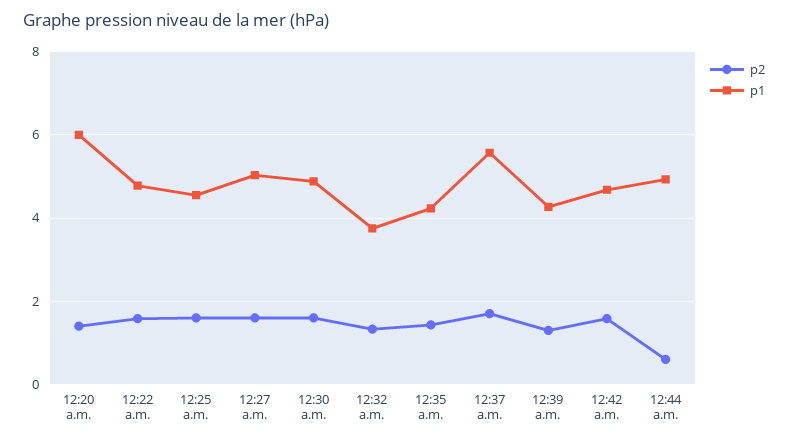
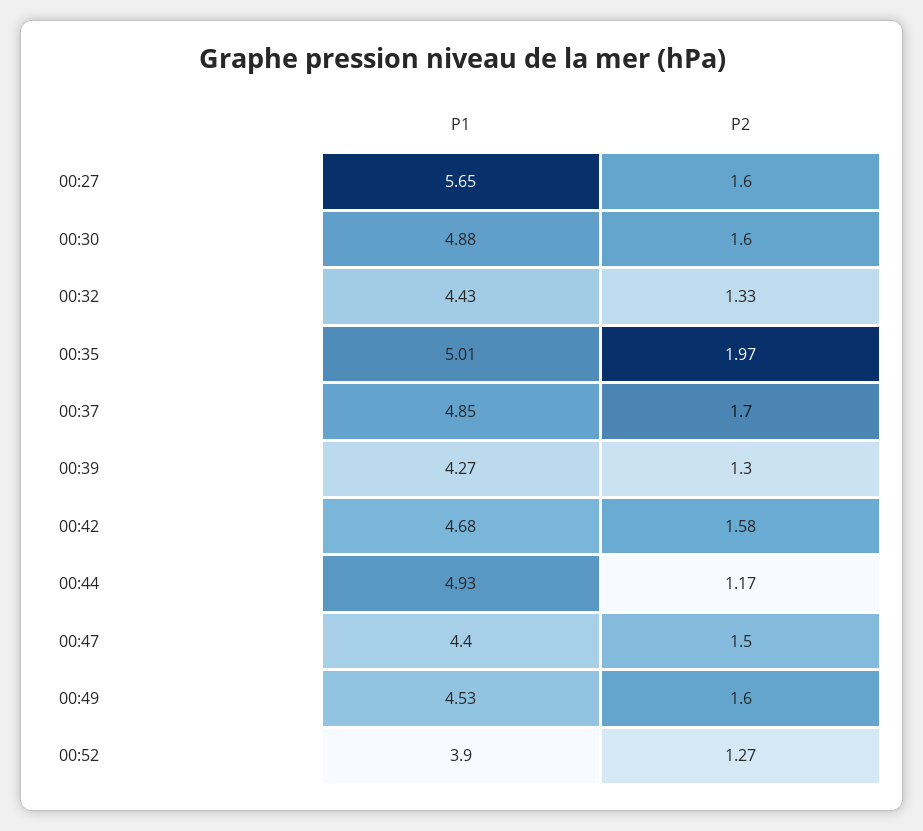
p2, 12:20 a.m.: 1.4 -> none
p1, 12:20 a.m.: 6 -> none
p2, 12:22 a.m.: 1.6 -> none
p1, 12:22 a.m.: 4.8 -> none
p2, 12:25 a.m.: 1.6 -> none
p1, 12:25 a.m.: 4.6 -> none
p1, 12:27 a.m.: 5 -> 5.65
p1, 12:32 a.m.: 3.8 -> 4.43
p2, 12:35 a.m.: 1.4 -> 1.97
p1, 12:35 a.m.: 4.2 -> 5.01
p1, 12:37 a.m.: 5.6 -> 4.85
p2, 12:44 a.m.: 0.6 -> 1.17
p1, 00:47: none -> 4.4
p2, 00:47: none -> 1.5
p1, 00:49: none -> 4.53
p2, 00:49: none -> 1.6
p1, 00:52: none -> 3.9
p2, 00:52: none -> 1.27

